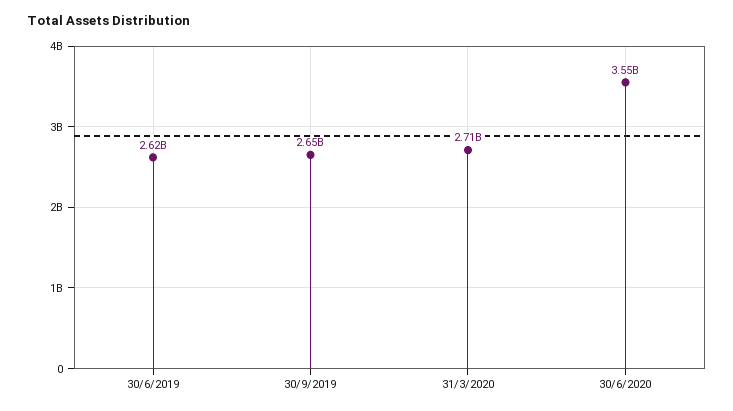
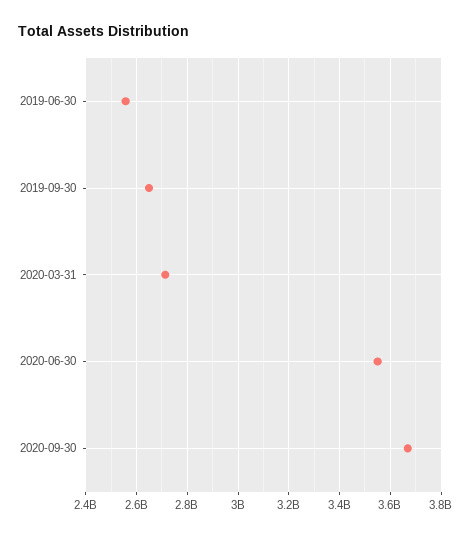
30/6/2019: 2620000000 -> 2550000000
2020-09-30: none -> 3675000000

